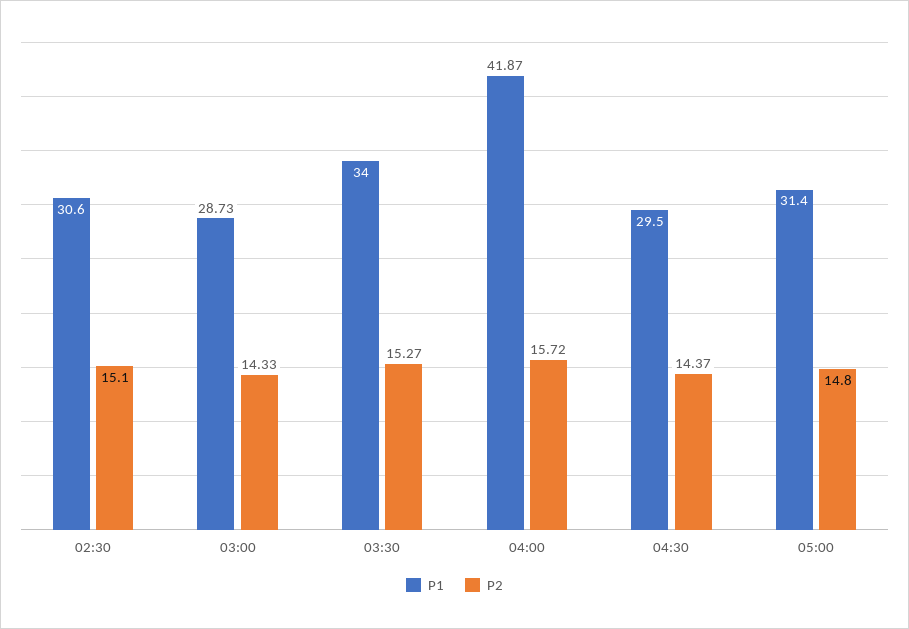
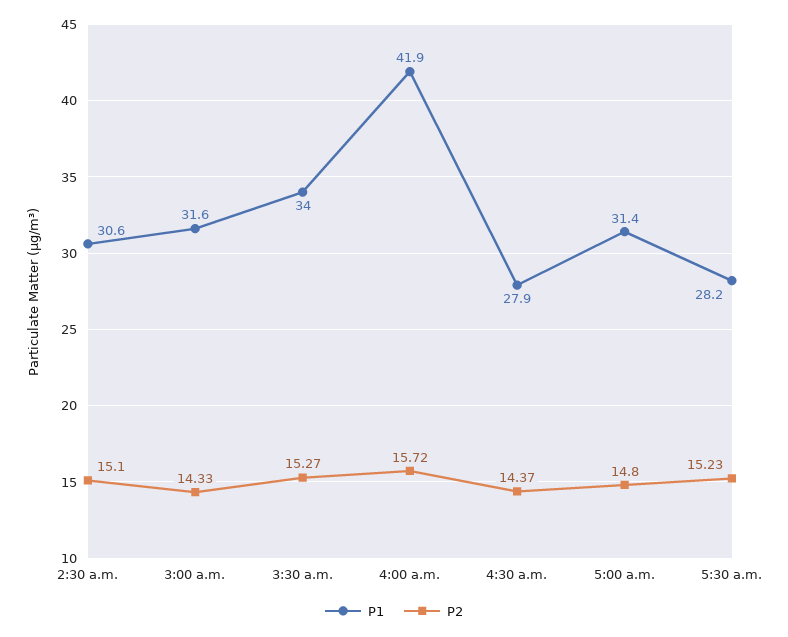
P1, 03:00: 28.73 -> 31.6
P1, 04:30: 29.5 -> 27.9
P1, 5:30 a.m.: none -> 28.2
P2, 5:30 a.m.: none -> 15.23

